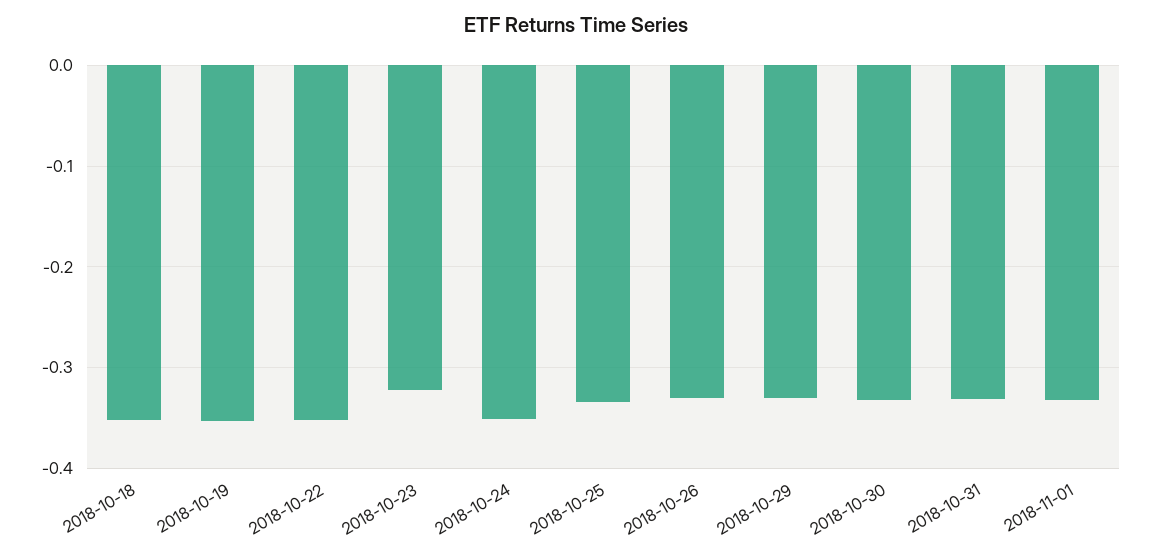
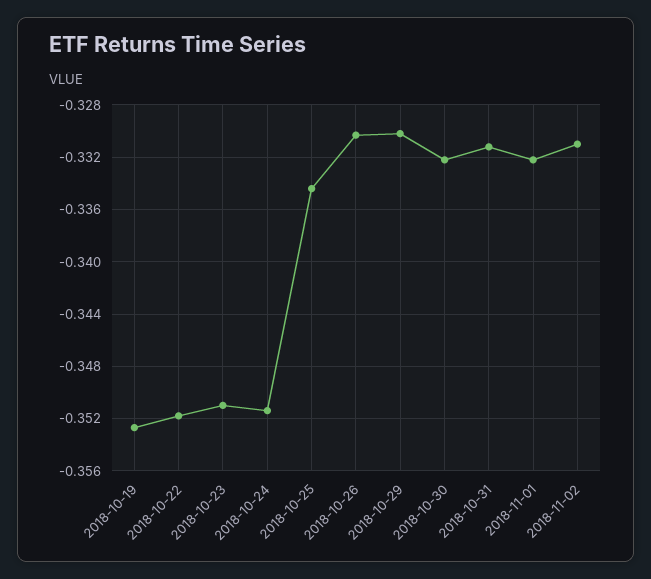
2018-10-18: -0.35 -> none
2018-10-23: -0.32 -> -0.351
2018-11-02: none -> -0.331

